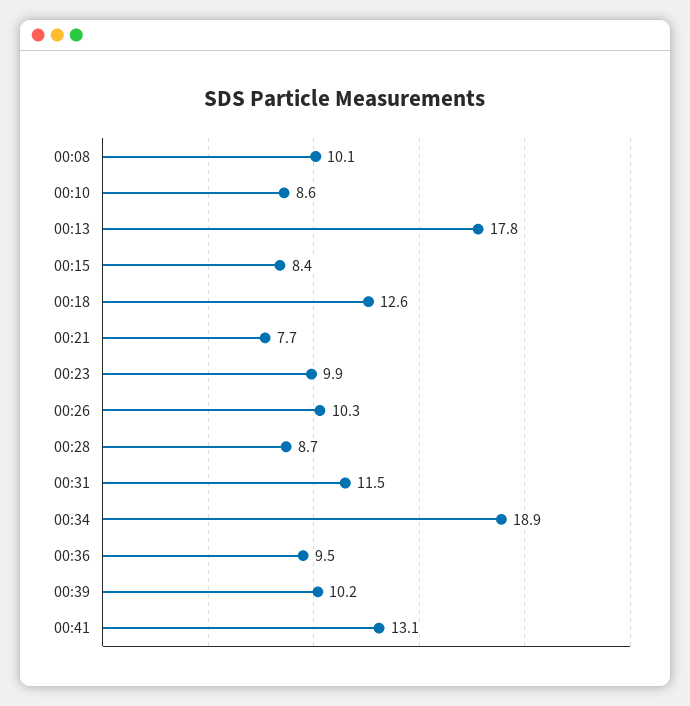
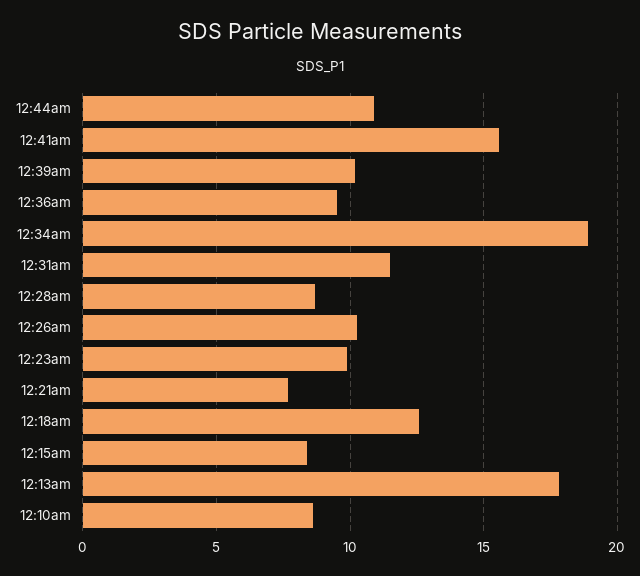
00:08: 10.1 -> none
00:41: 13.1 -> 15.5
12:44am: none -> 11

